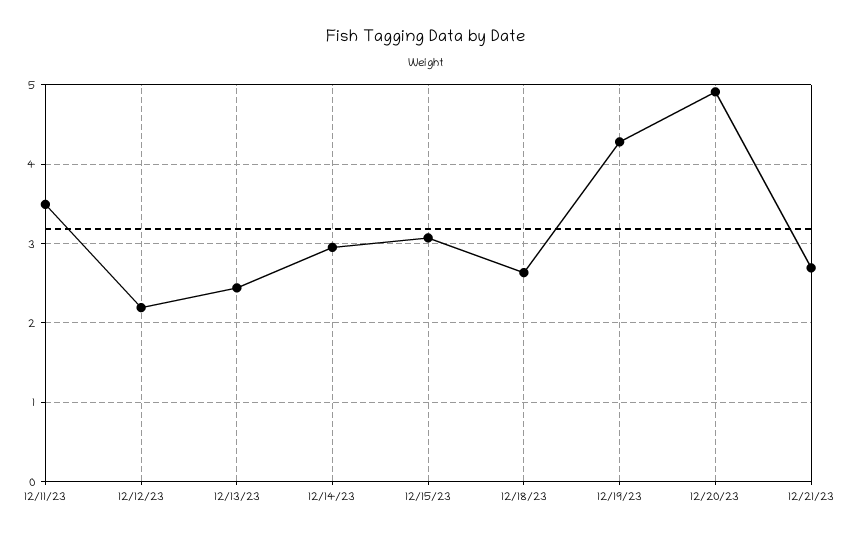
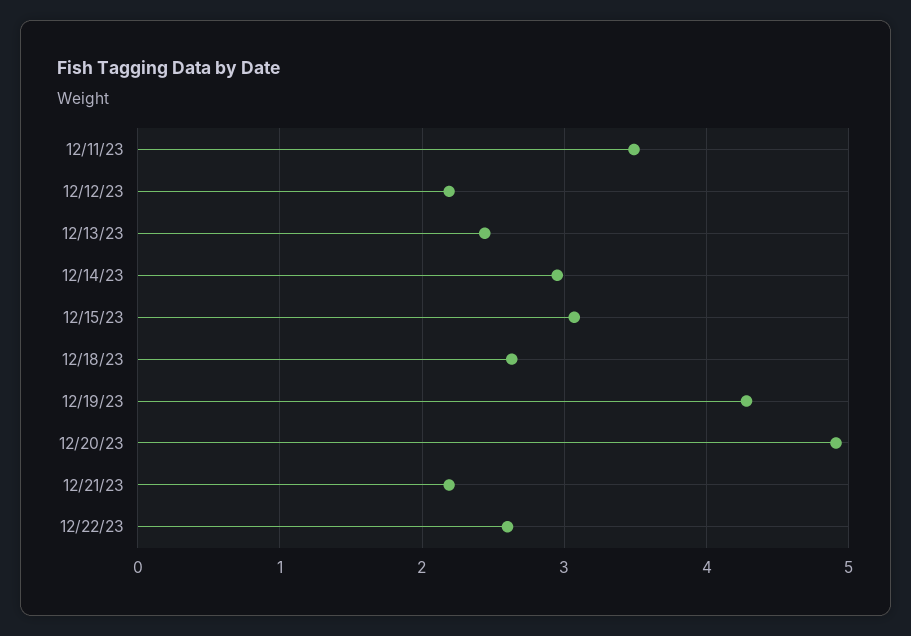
12/21/23: 2.7 -> 2.2
12/22/23: none -> 2.6

